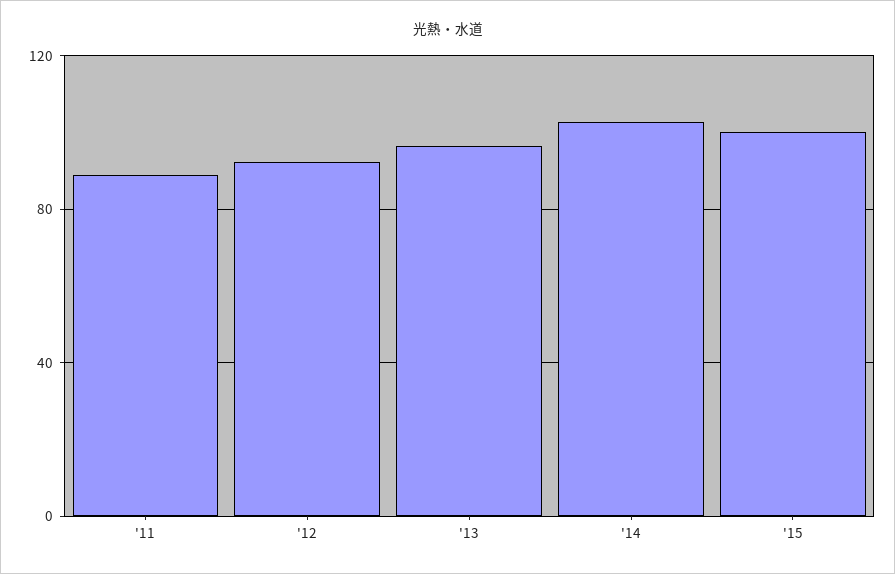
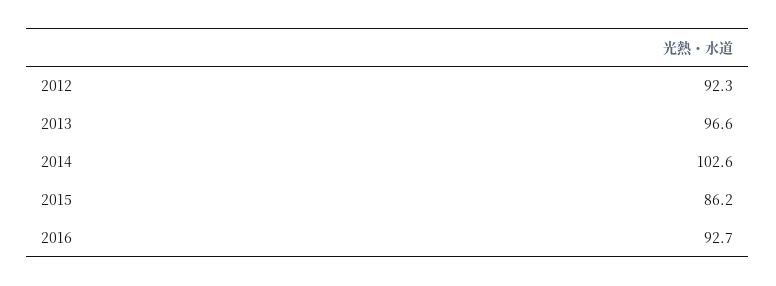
'11: 90 -> none
'15: 100 -> 86.2
2016: none -> 92.7

